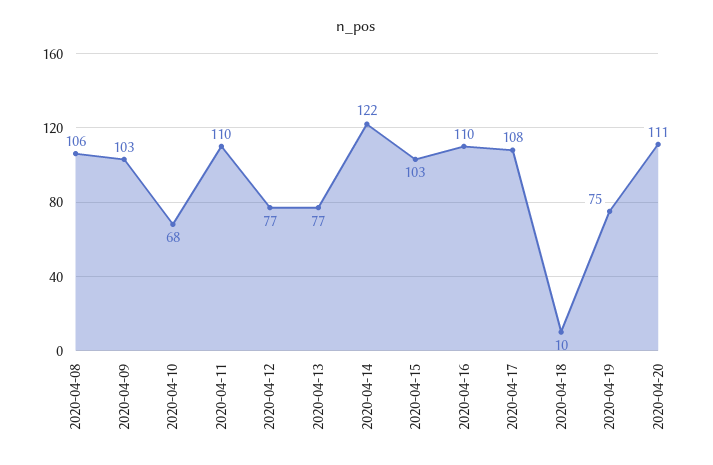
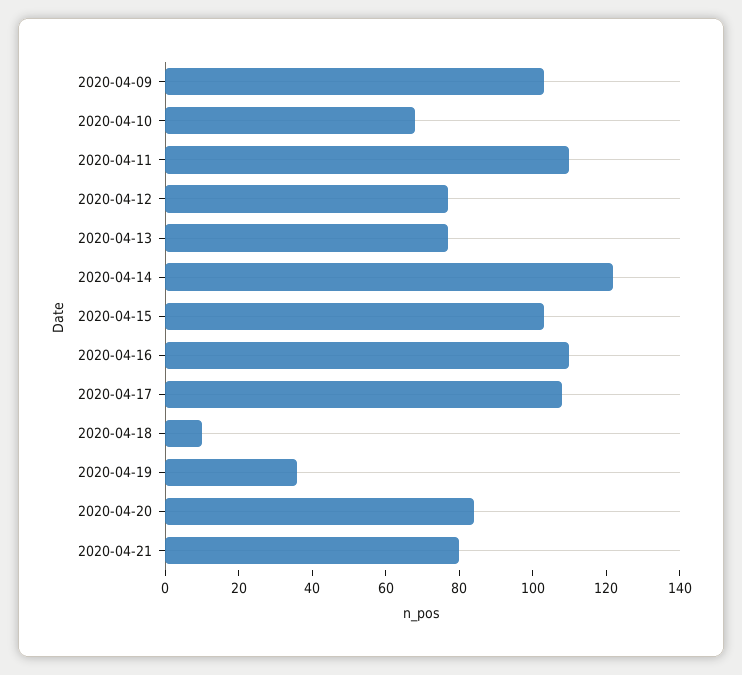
2020-04-08: 106 -> none
2020-04-19: 75 -> 35
2020-04-20: 111 -> 85
2020-04-21: none -> 80

